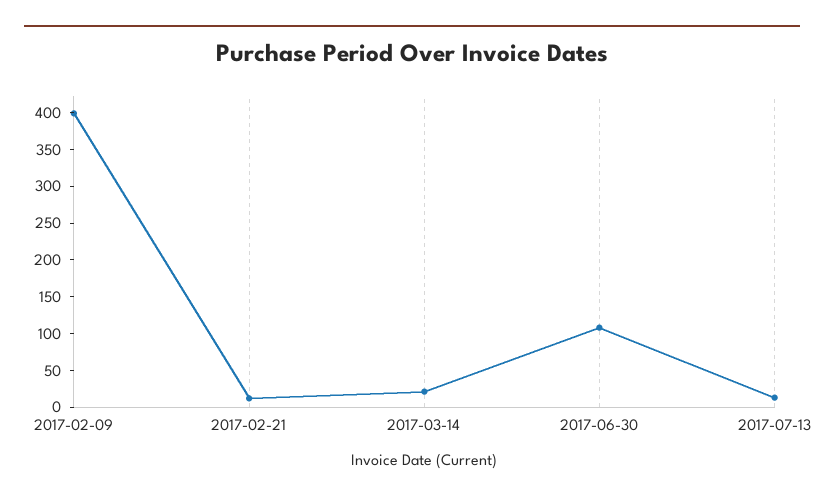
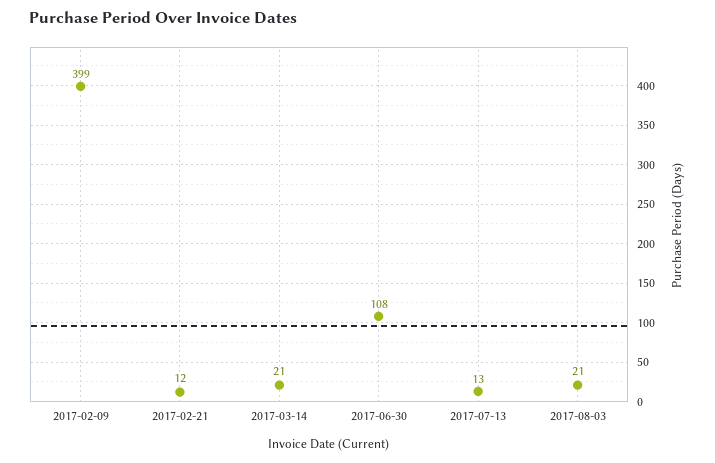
2017-08-03: none -> 21

